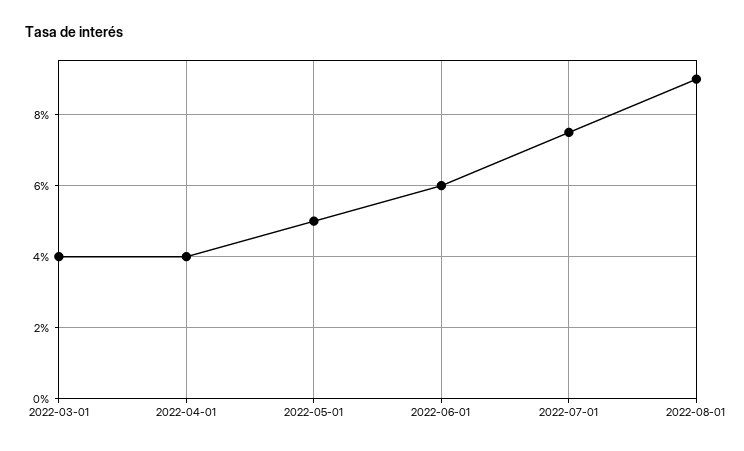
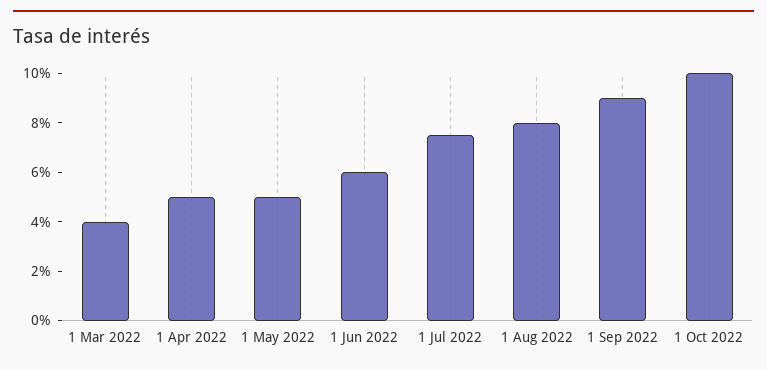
2022-04-01: 4 -> 5
2022-08-01: 9 -> 8
1 Sep 2022: none -> 9
1 Oct 2022: none -> 10

